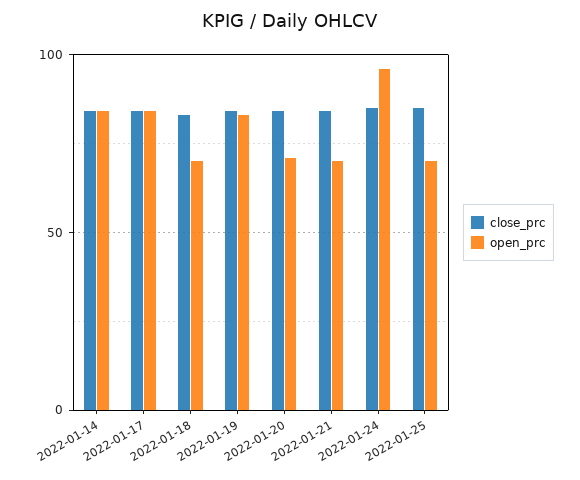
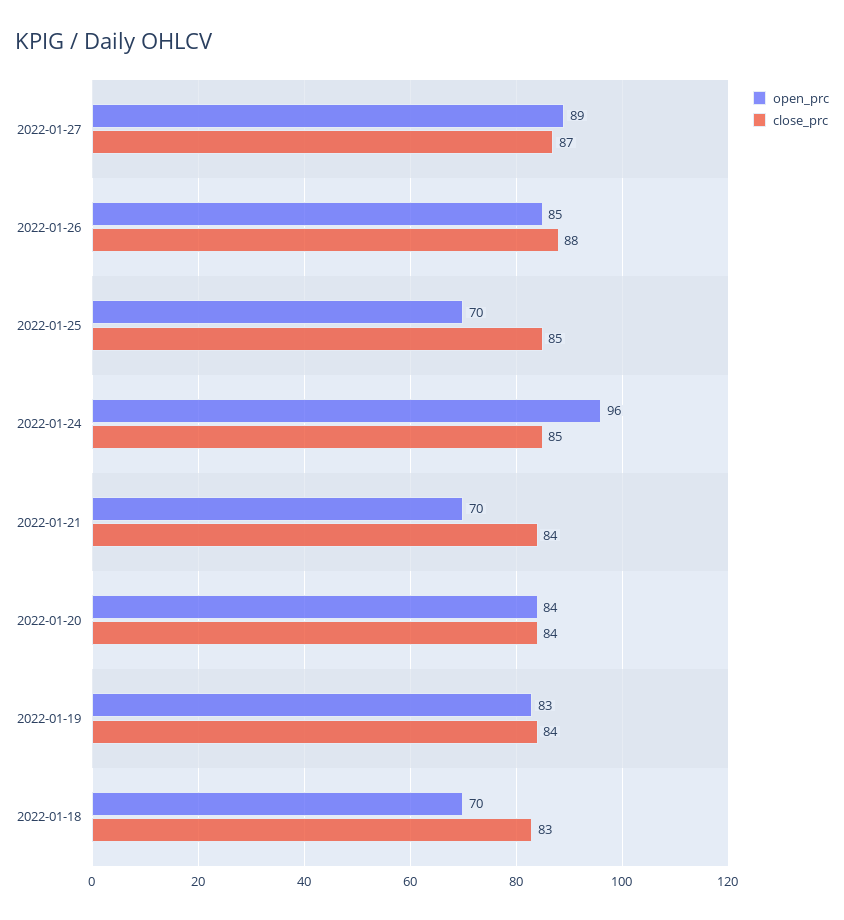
close_prc, 2022-01-14: 85 -> none
open_prc, 2022-01-14: 85 -> none
close_prc, 2022-01-17: 85 -> none
open_prc, 2022-01-17: 85 -> none
open_prc, 2022-01-20: 70 -> 84
open_prc, 2022-01-27: none -> 89
close_prc, 2022-01-27: none -> 87
open_prc, 2022-01-26: none -> 85
close_prc, 2022-01-26: none -> 88

